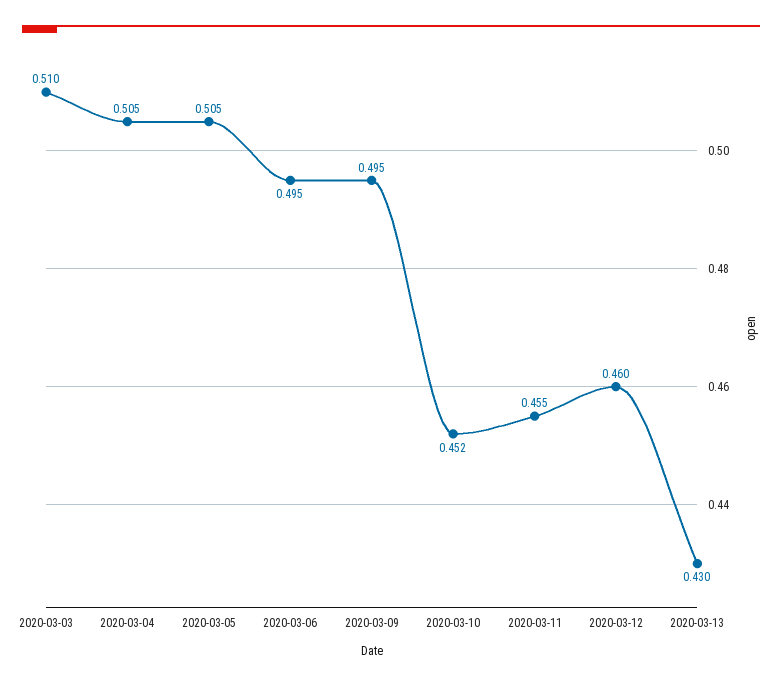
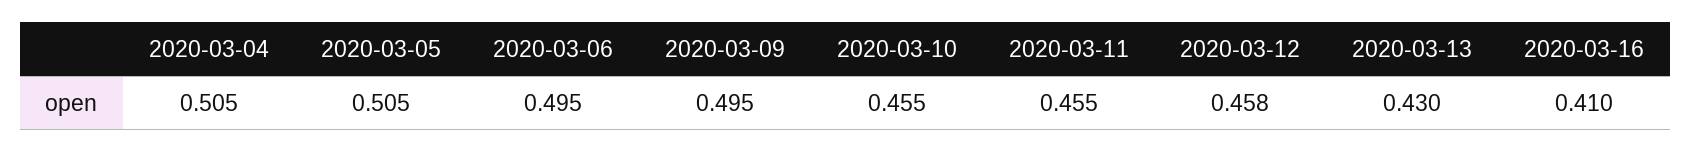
2020-03-03: 0.51 -> none
2020-03-10: 0.452 -> 0.455
2020-03-12: 0.46 -> 0.458
2020-03-16: none -> 0.41

